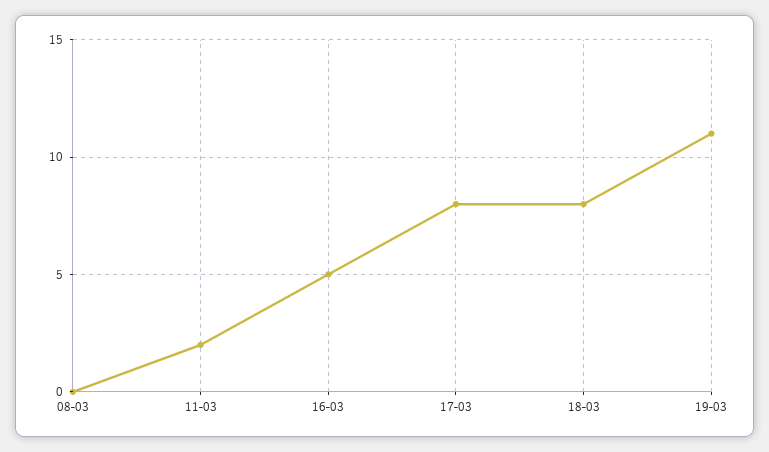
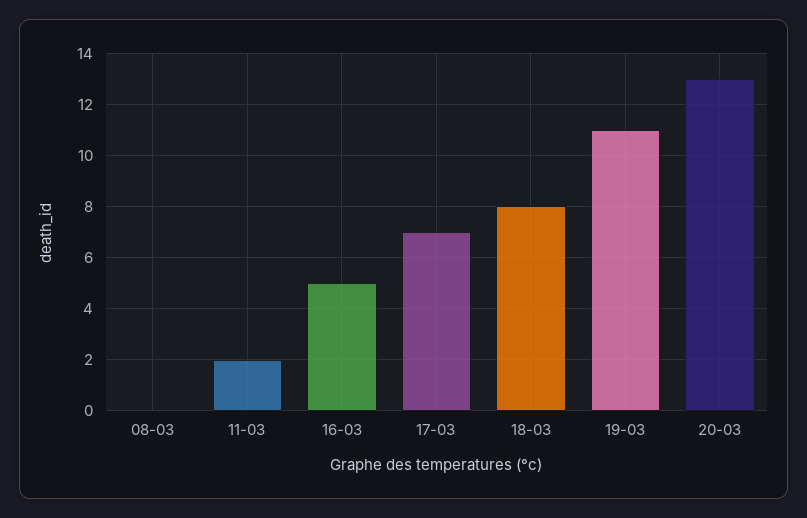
17-03: 8 -> 7
20-03: none -> 13

